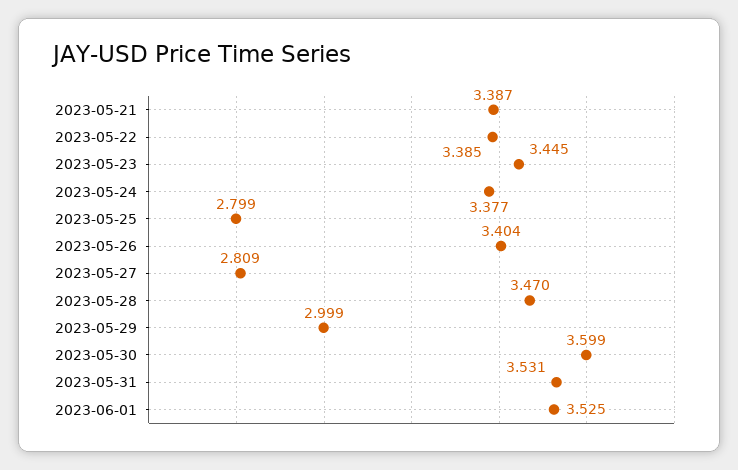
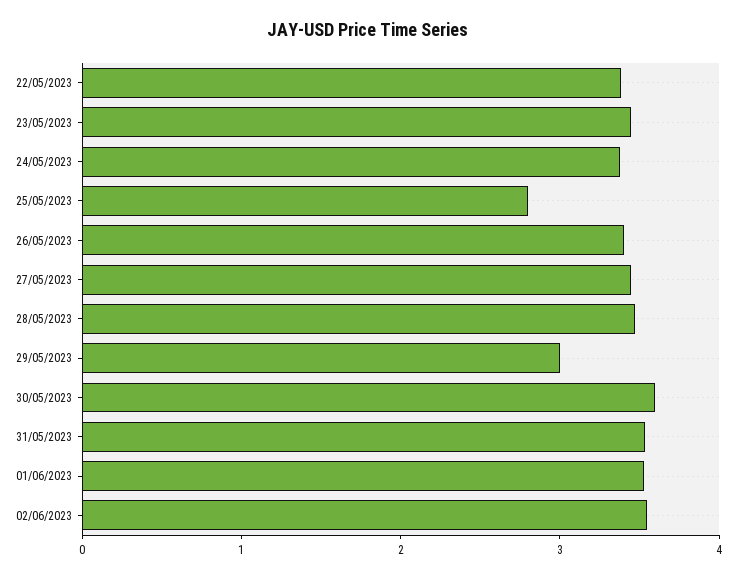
2023-05-21: 3.387 -> none
2023-05-27: 2.809 -> 3.4
02/06/2023: none -> 3.6

